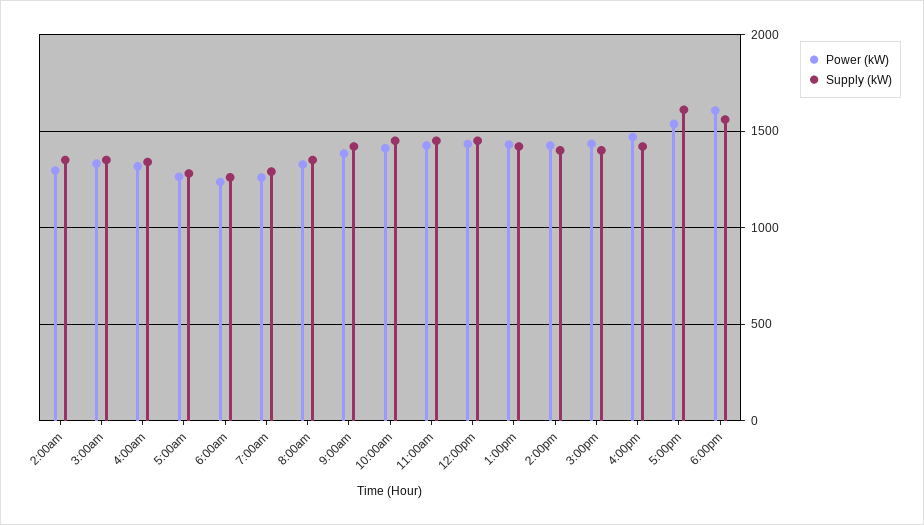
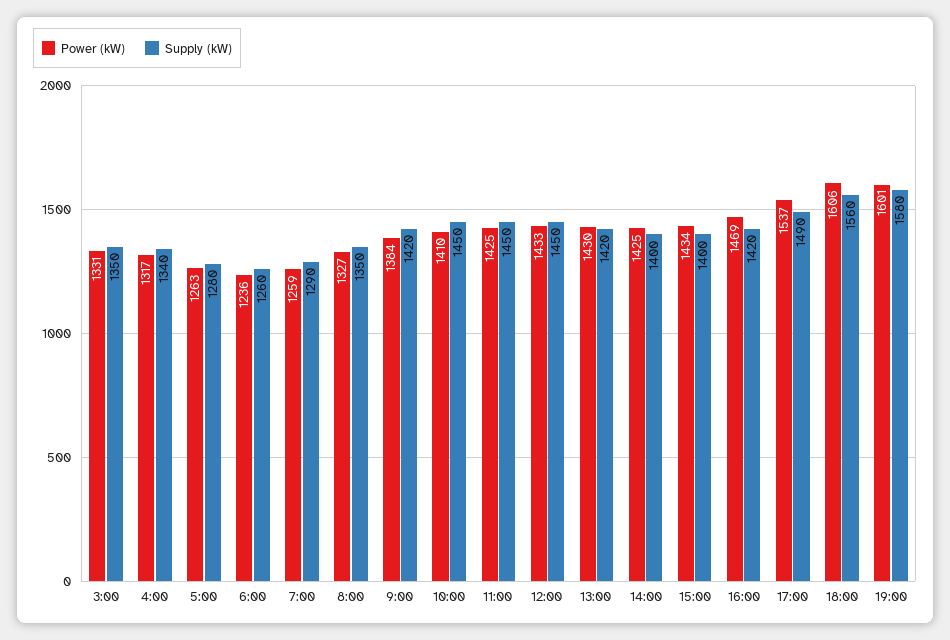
Power (kW), 2:00am: 1300 -> none
Supply (kW), 2:00am: 1350 -> none
Supply (kW), 5:00pm: 1600 -> 1490
Power (kW), 19:00: none -> 1601
Supply (kW), 19:00: none -> 1580

